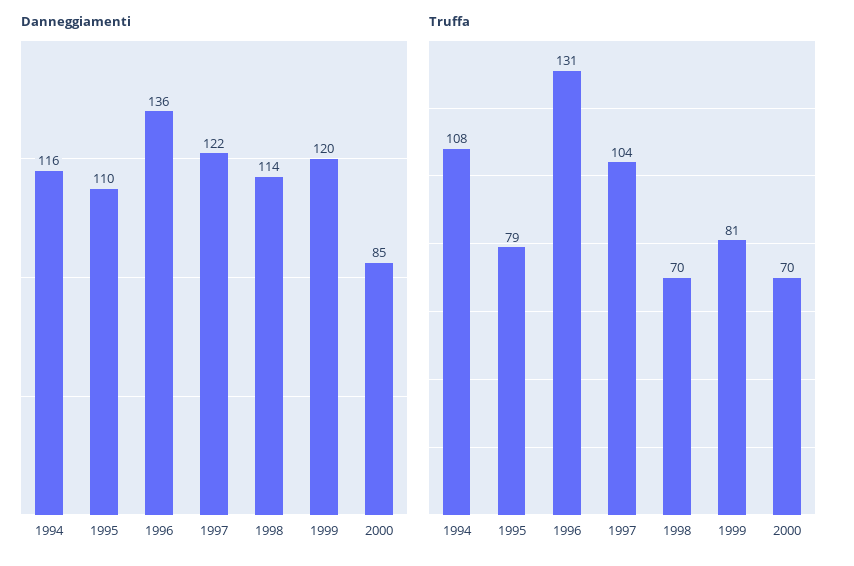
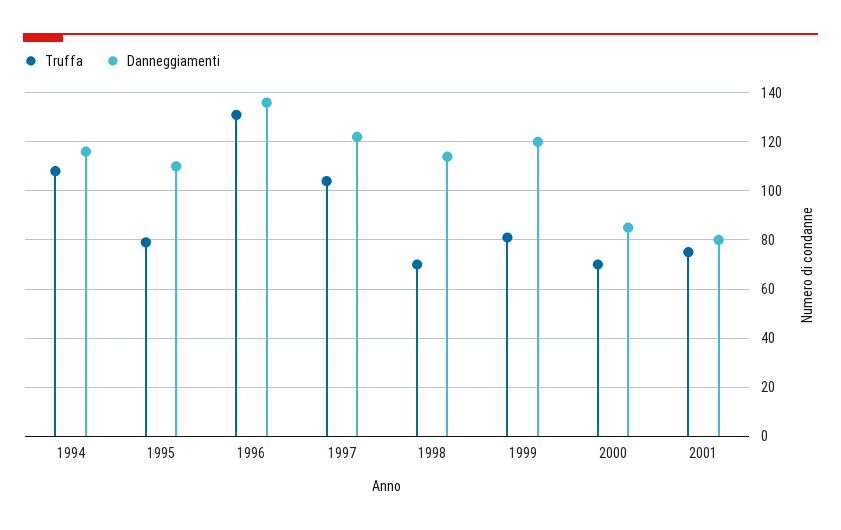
Truffa, 2001: none -> 75
Danneggiamenti, 2001: none -> 80

